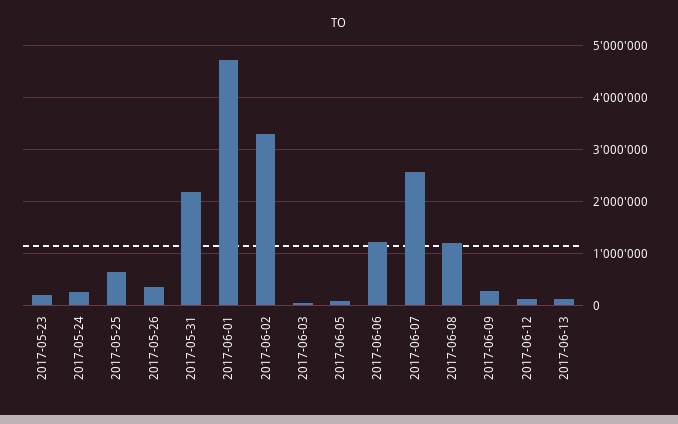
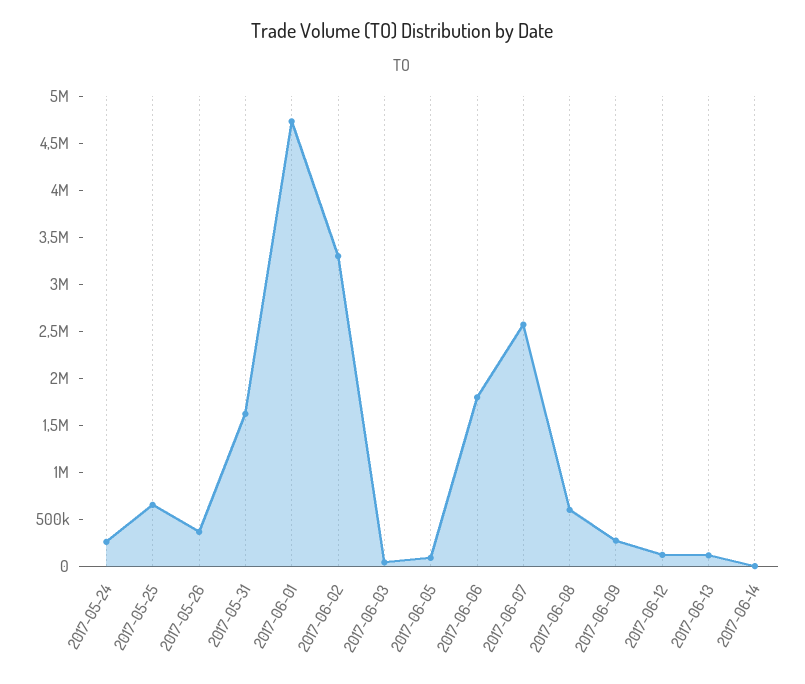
2017-05-23: 200000 -> none
2017-05-31: 2200000 -> 1600000
2017-06-06: 1200000 -> 1800000
2017-06-08: 1200000 -> 600000
2017-06-14: none -> 0

